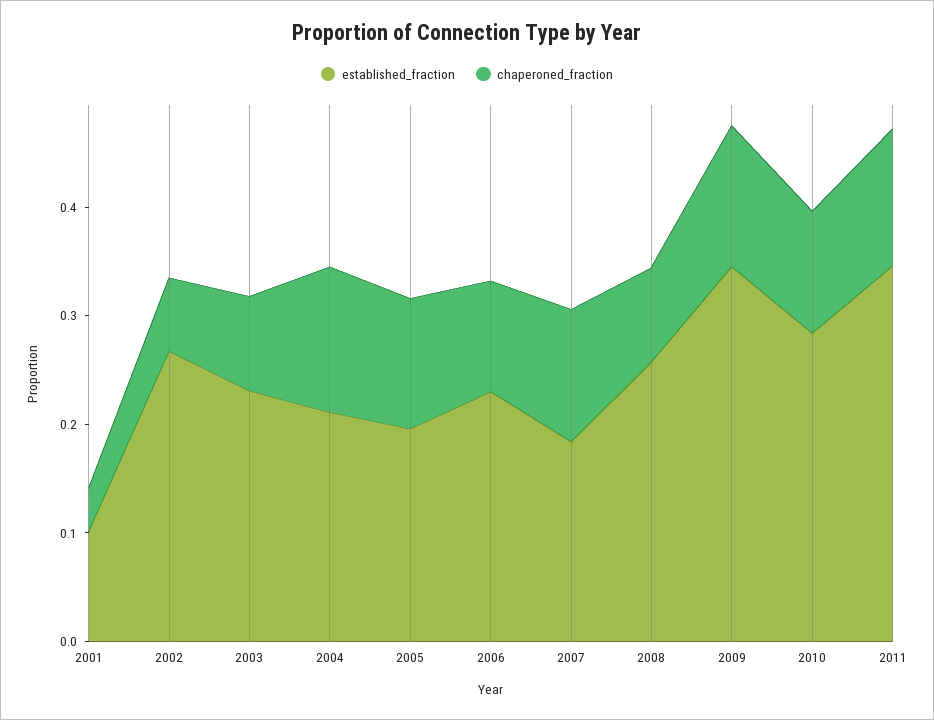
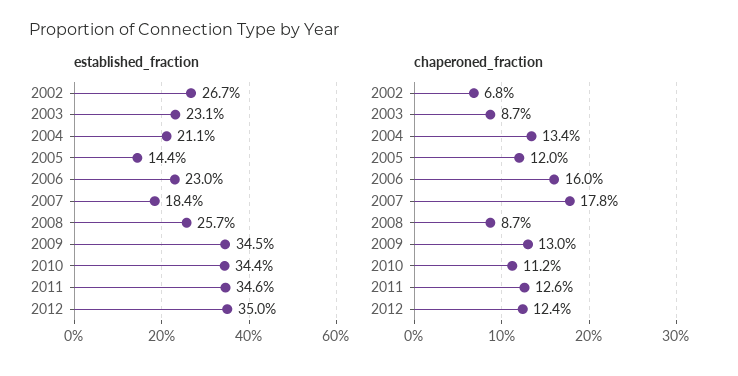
established_fraction, 2001: 0.1 -> none
chaperoned_fraction, 2001: 0.04 -> none
established_fraction, 2005: 0.2 -> 0.144
chaperoned_fraction, 2006: 0.1 -> 0.16
chaperoned_fraction, 2007: 0.12 -> 0.178
established_fraction, 2010: 0.28 -> 0.344
established_fraction, 2012: none -> 0.35
chaperoned_fraction, 2012: none -> 0.124

